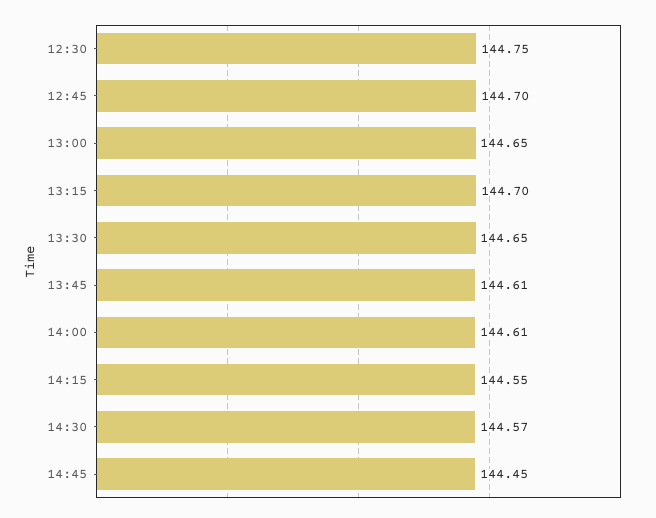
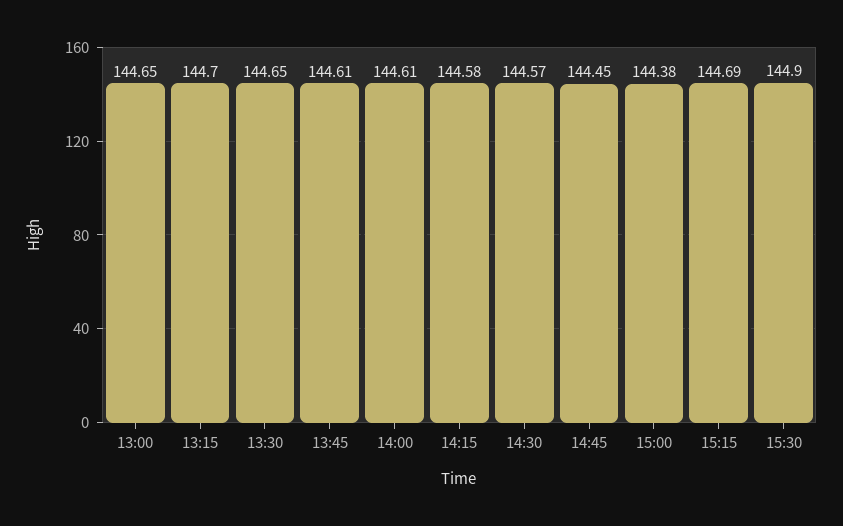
12:30: 144.75 -> none
12:45: 144.7 -> none
14:15: 144.55 -> 144.58
15:00: none -> 144.38
15:15: none -> 144.69
15:30: none -> 144.9

